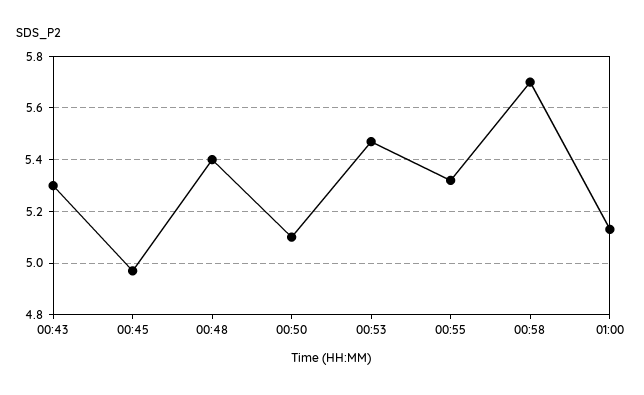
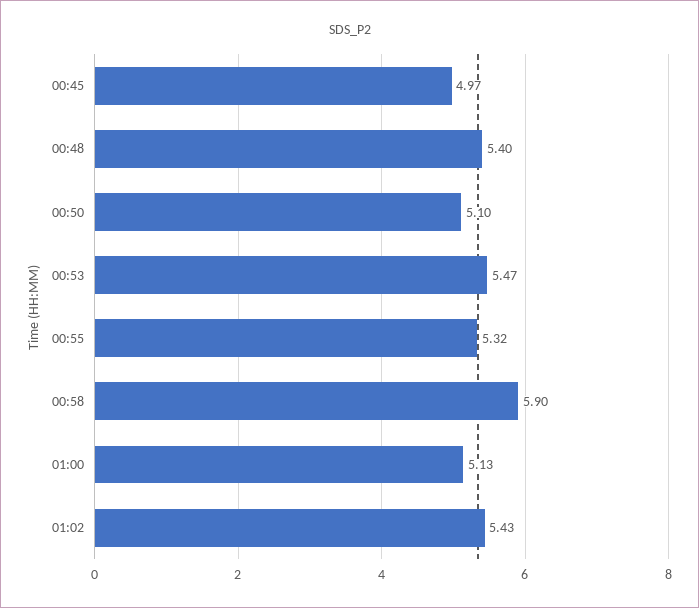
00:43: 5.3 -> none
00:58: 5.7 -> 5.9
01:02: none -> 5.43

